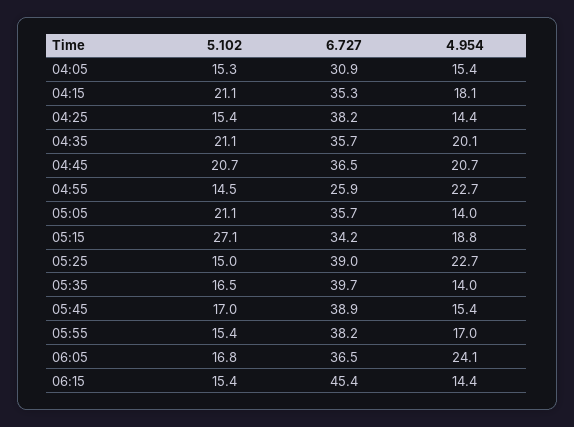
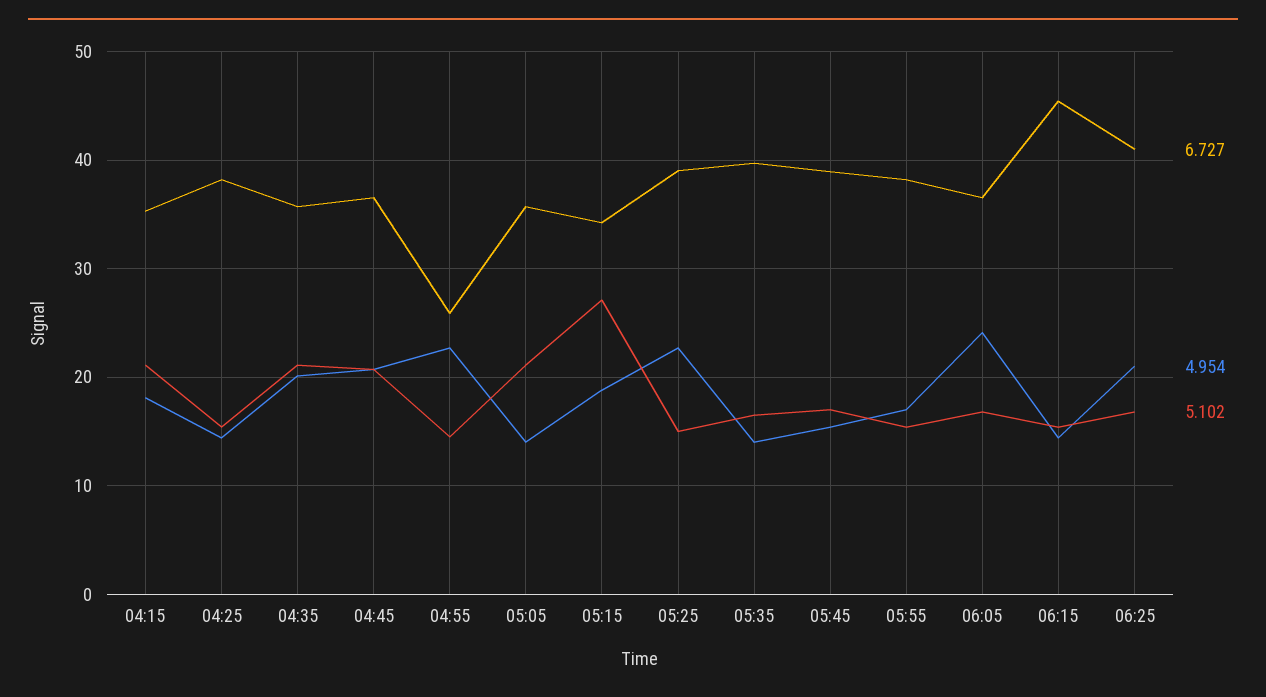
5.102, 04:05: 15.3 -> none
6.727, 04:05: 30.9 -> none
4.954, 04:05: 15.4 -> none
6.727, 06:25: none -> 41
4.954, 06:25: none -> 21
5.102, 06:25: none -> 17

